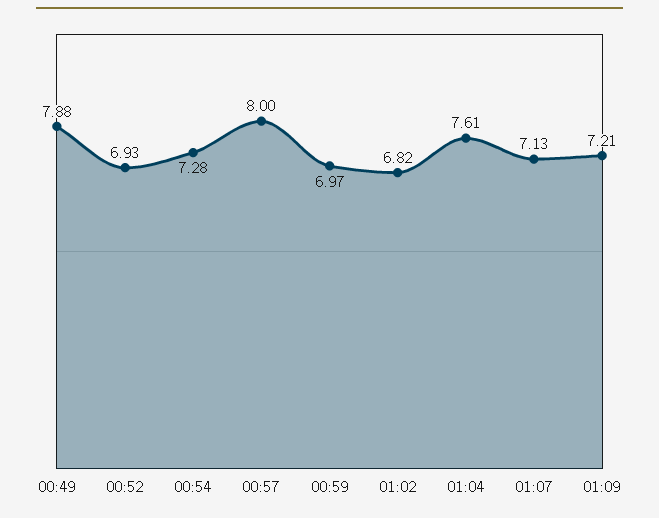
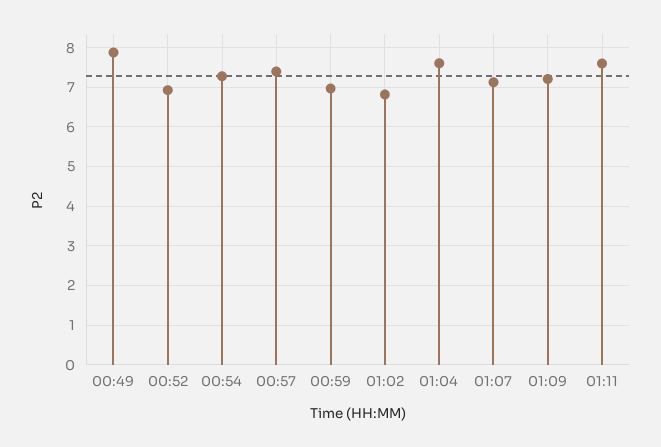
00:57: 8 -> 7.4
01:11: none -> 7.6

